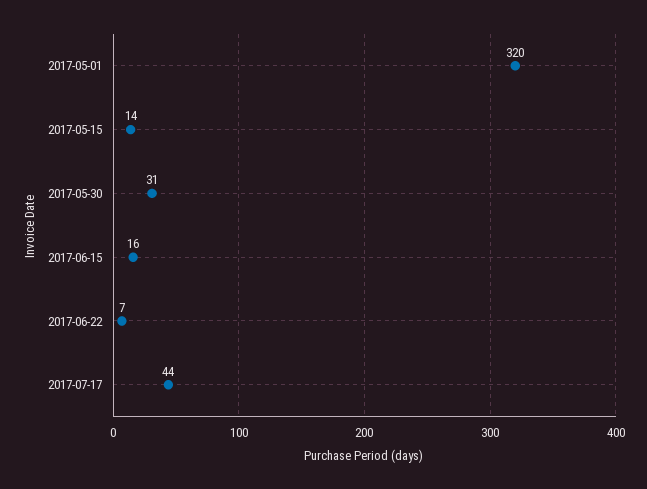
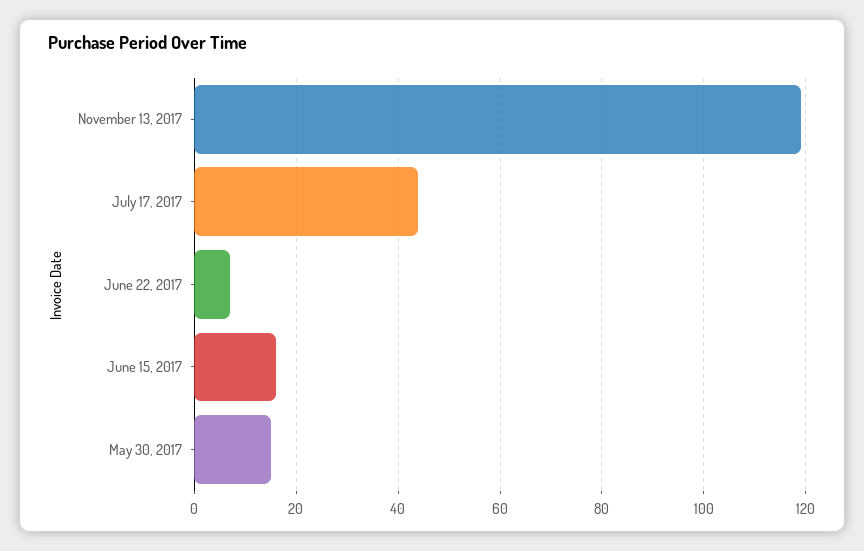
2017-05-01: 320 -> none
2017-05-15: 14 -> none
2017-05-30: 31 -> 15
November 13, 2017: none -> 120

